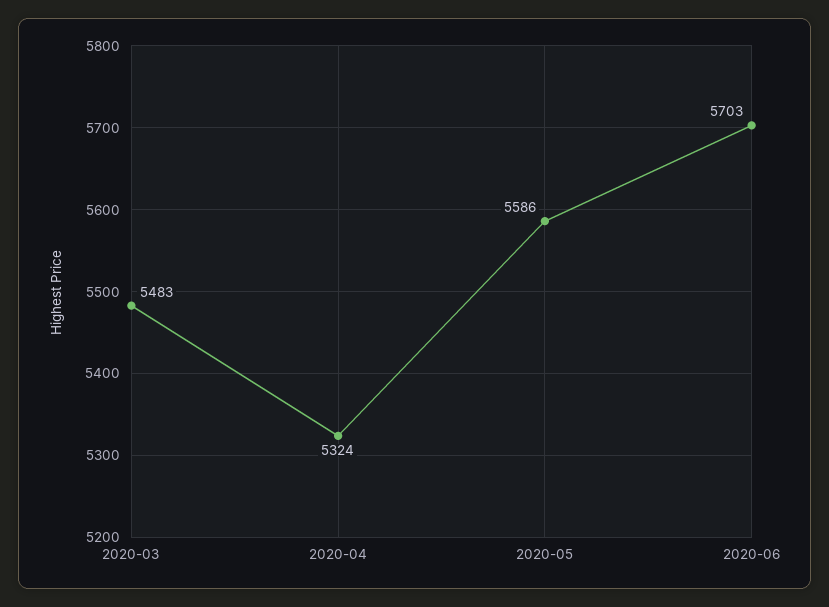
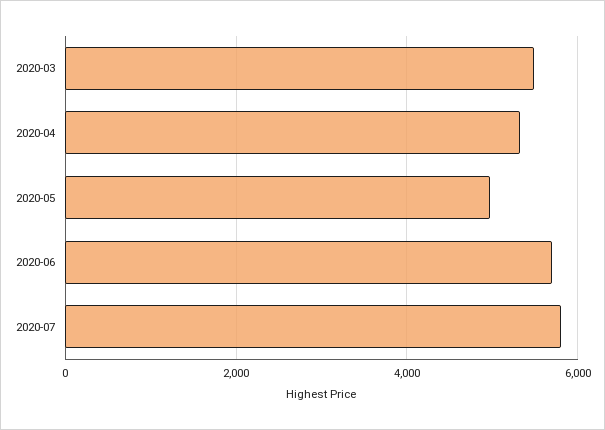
2020-05: 5586 -> 5000
2020-07: none -> 5800

